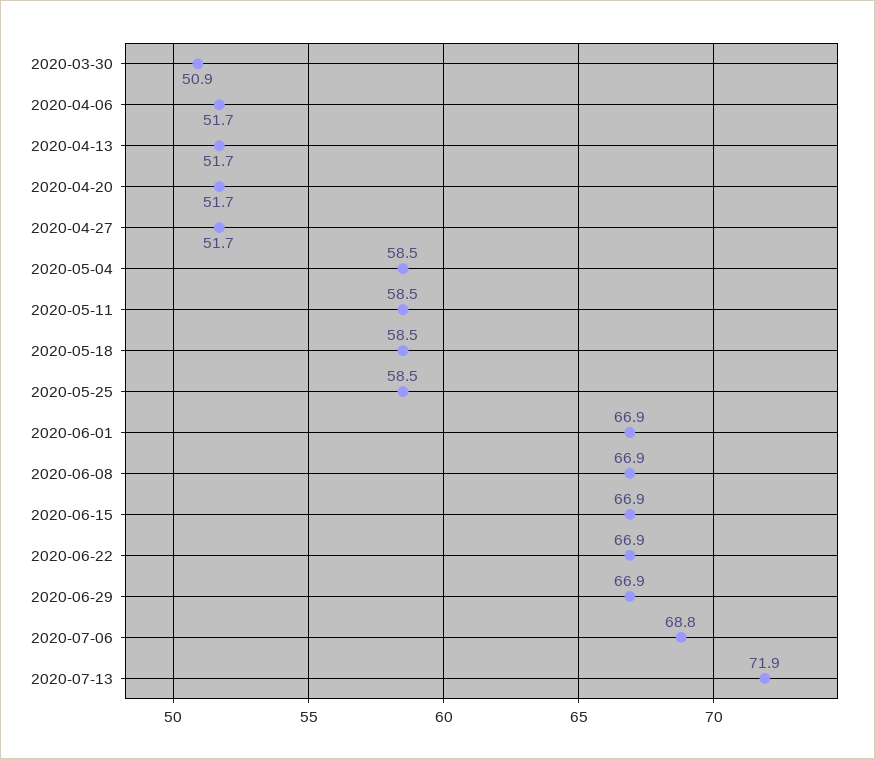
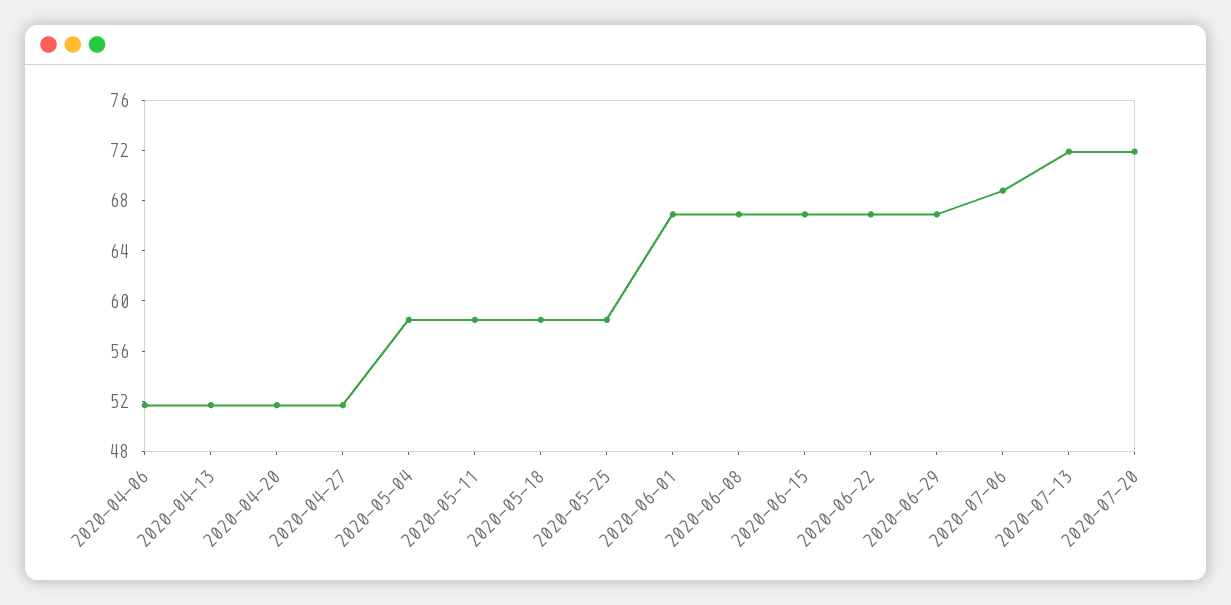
2020-03-30: 50.9 -> none
2020-07-20: none -> 72

